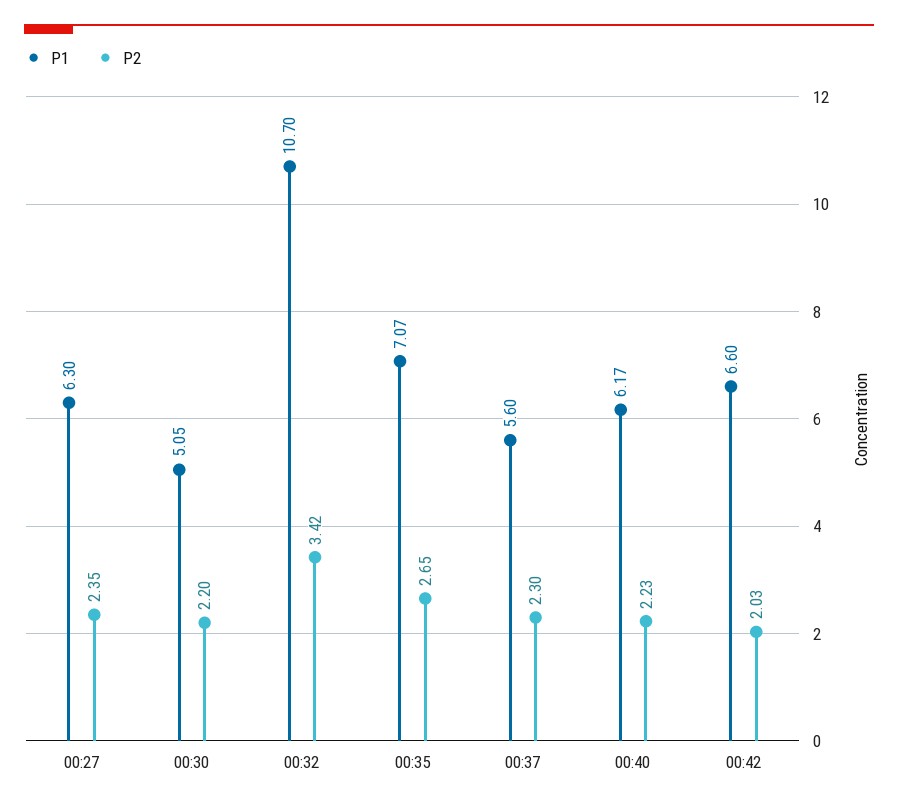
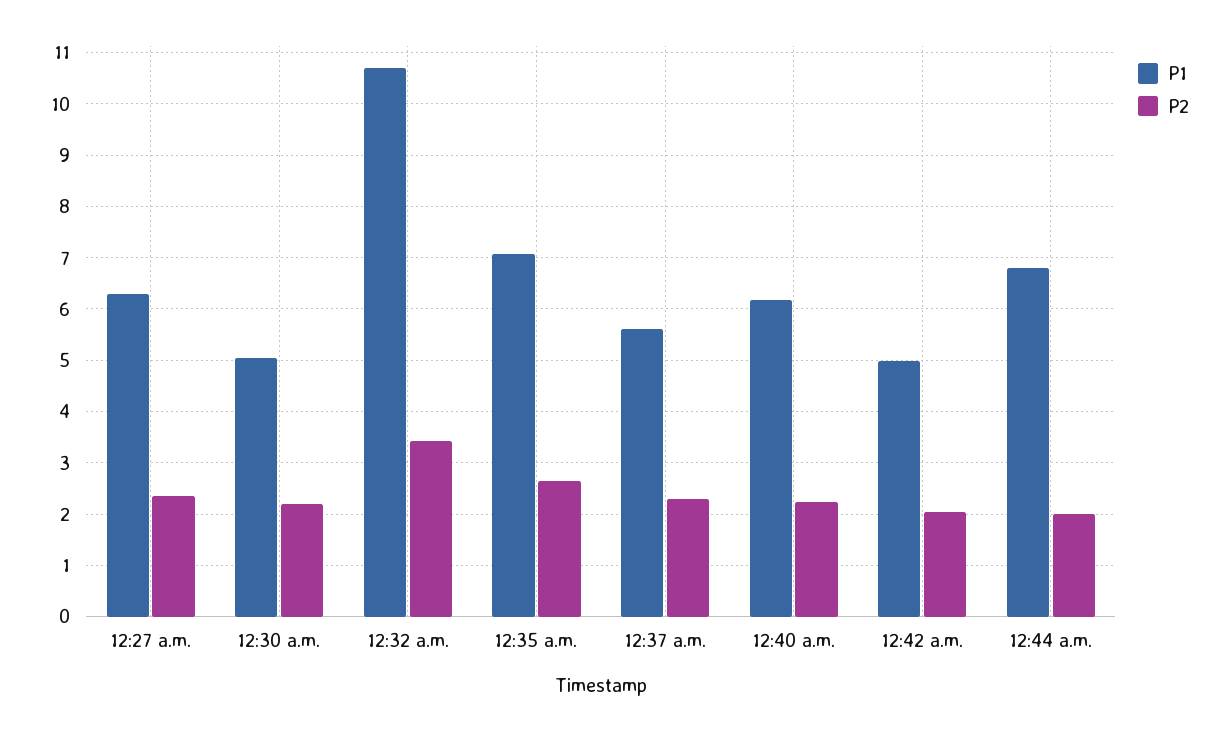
P1, 00:42: 6.6 -> 5
P1, 12:44 a.m.: none -> 6.8
P2, 12:44 a.m.: none -> 2

